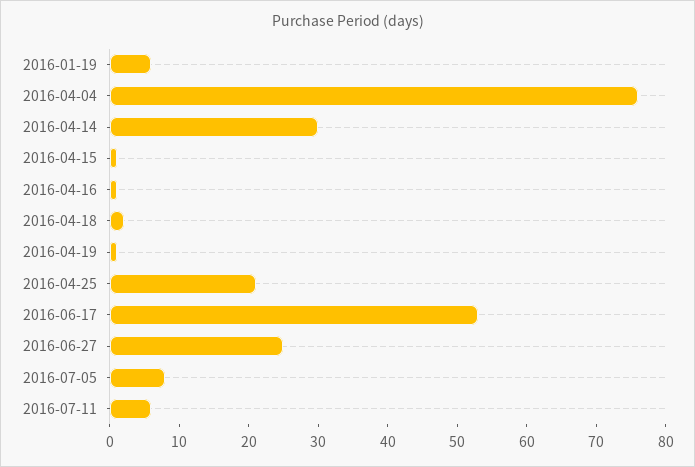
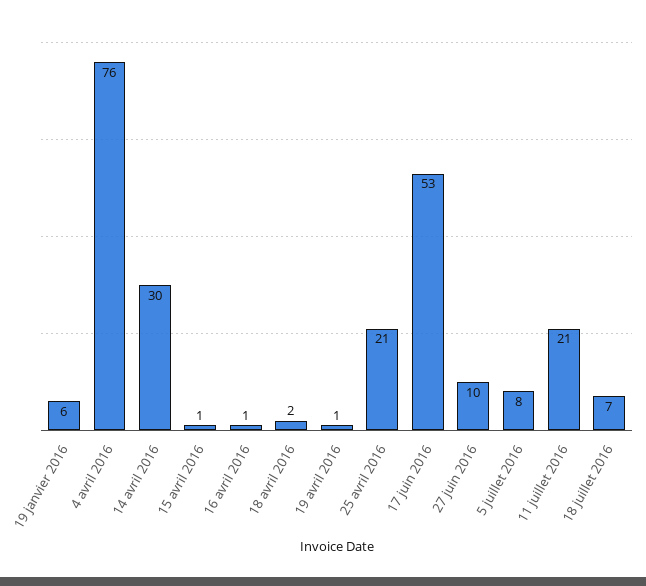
2016-06-27: 25 -> 10
2016-07-11: 5 -> 21
18 juillet 2016: none -> 7

